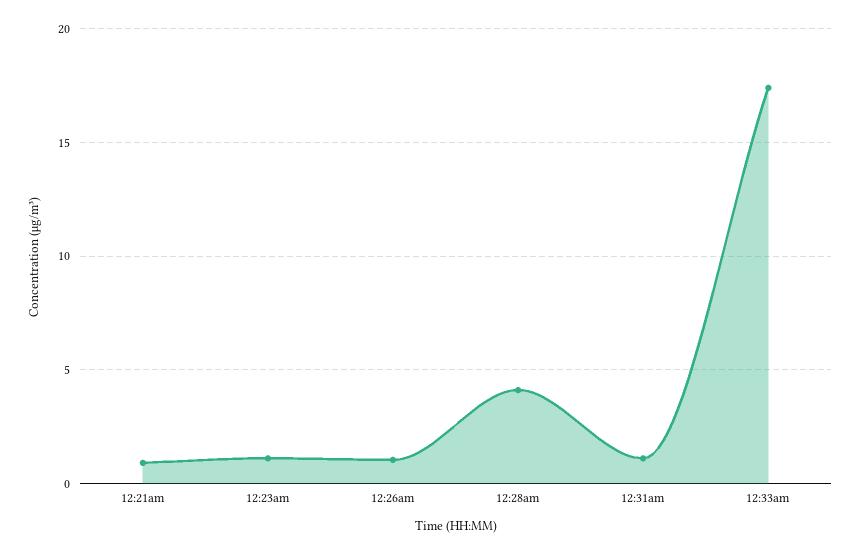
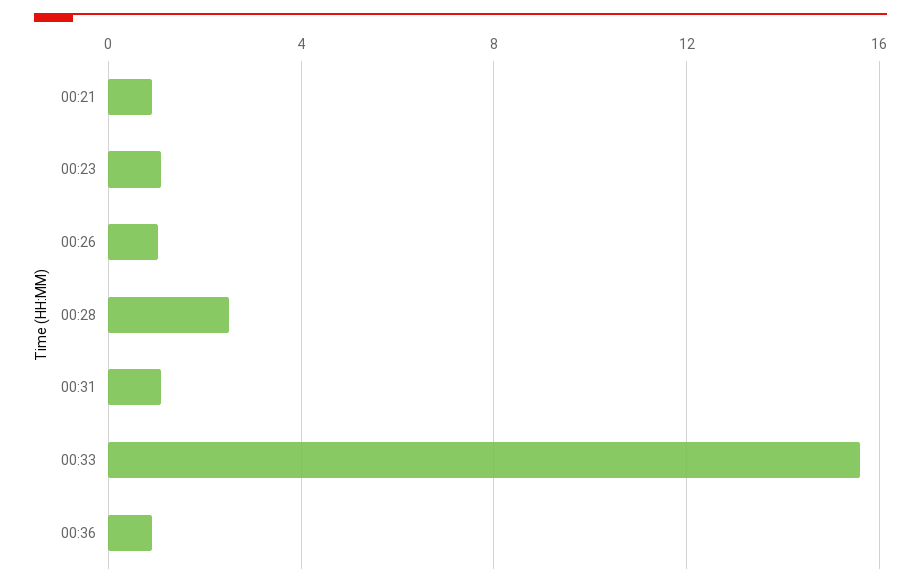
12:28am: 4 -> 2.5
12:33am: 17.5 -> 15.5
00:36: none -> 1

